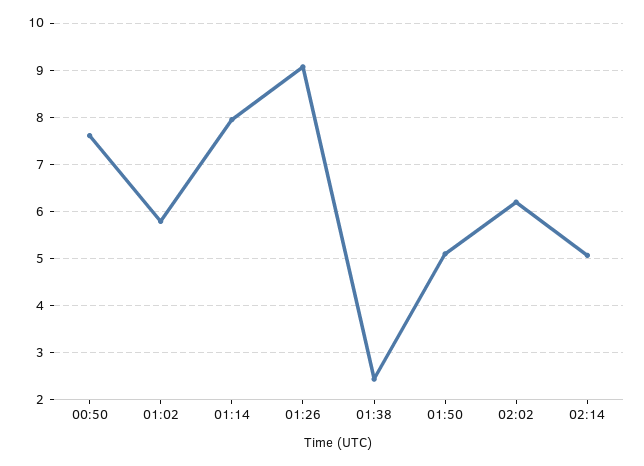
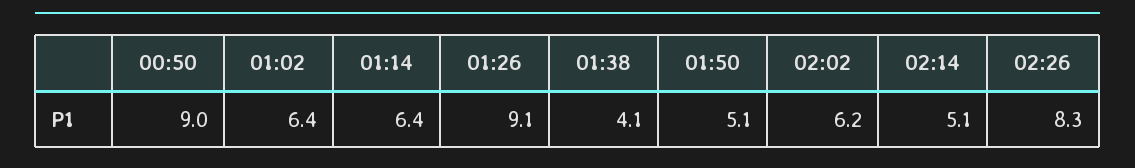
00:50: 7.6 -> 9
01:02: 5.8 -> 6.4
01:14: 8 -> 6.4
01:38: 2.4 -> 4.1
02:26: none -> 8.3

